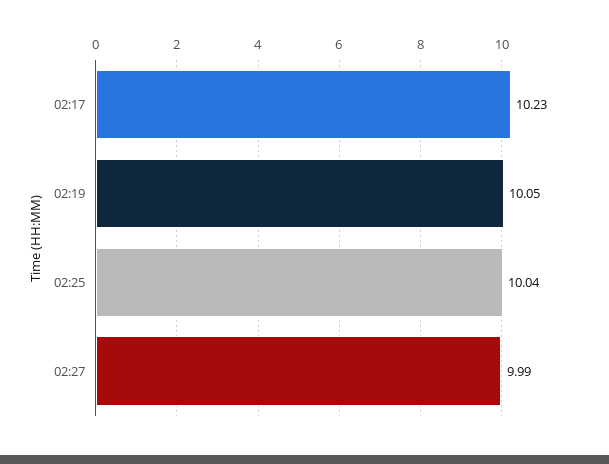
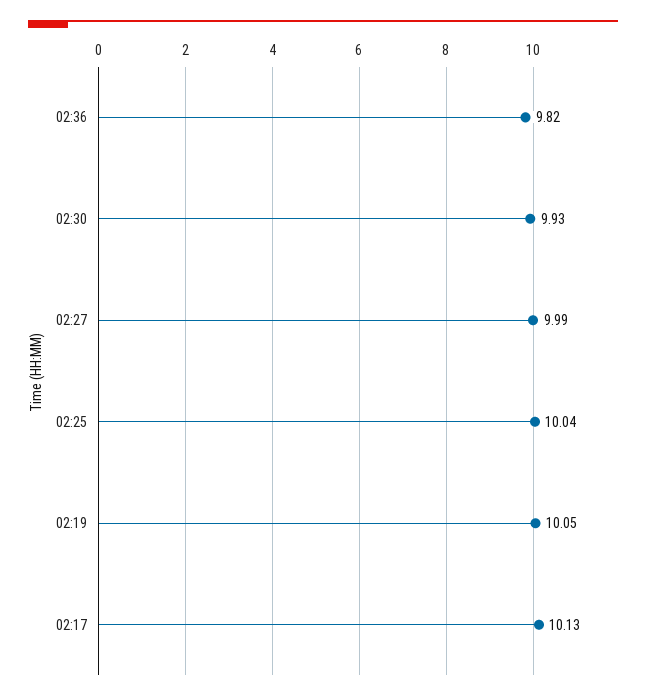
02:17: 10.23 -> 10.13
02:36: none -> 9.82
02:30: none -> 9.93

